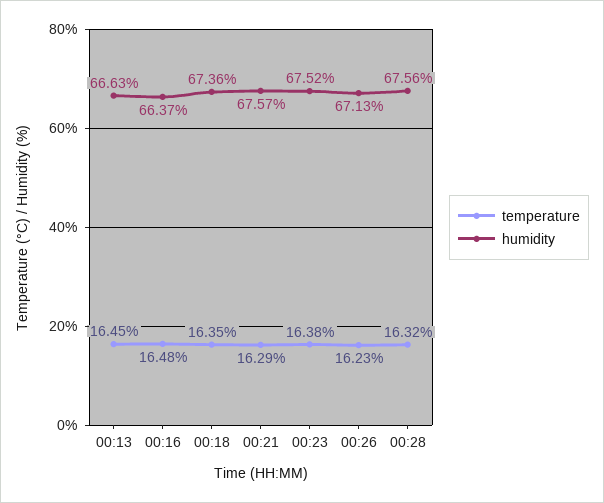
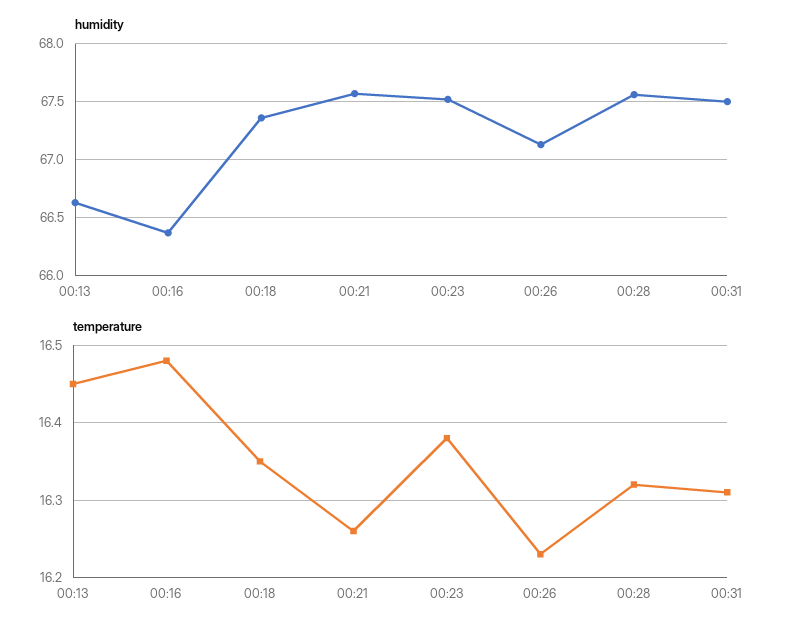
temperature, 00:21: 16.29 -> 16.26
humidity, 00:31: none -> 67.5
temperature, 00:31: none -> 16.31

